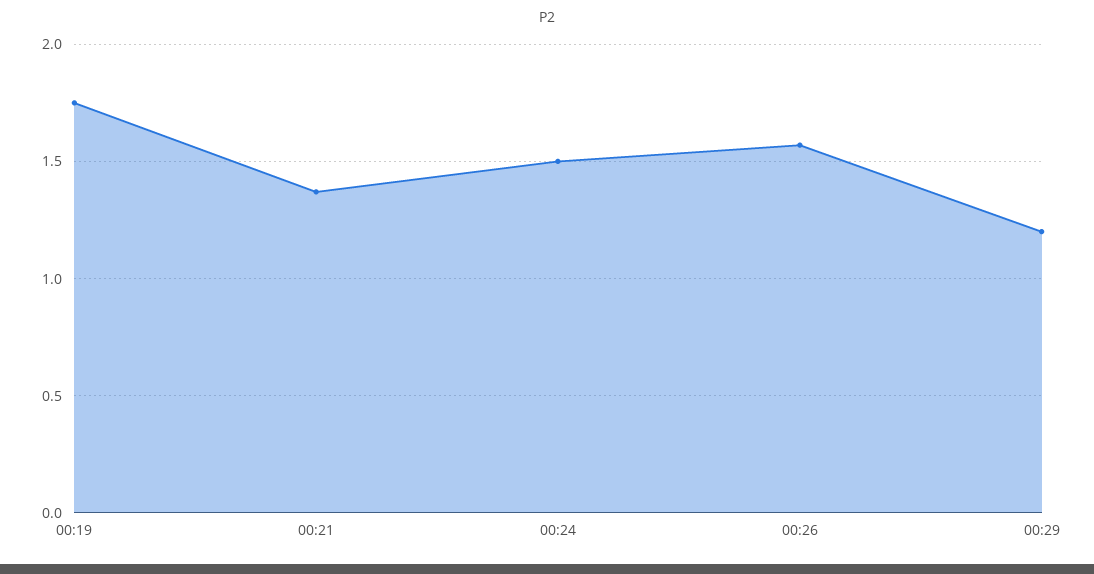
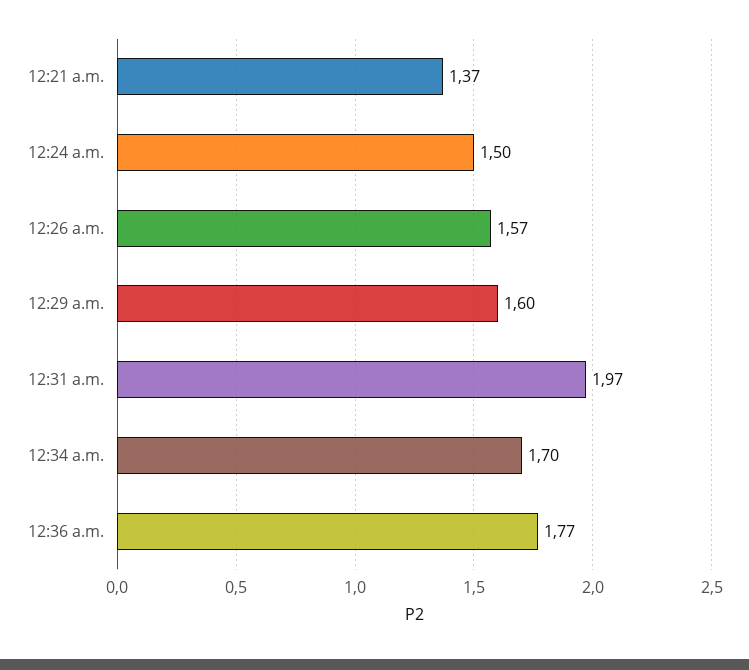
00:19: 1.75 -> none
00:29: 1.2 -> 1.6
12:31 a.m.: none -> 1.97
12:34 a.m.: none -> 1.7
12:36 a.m.: none -> 1.77

